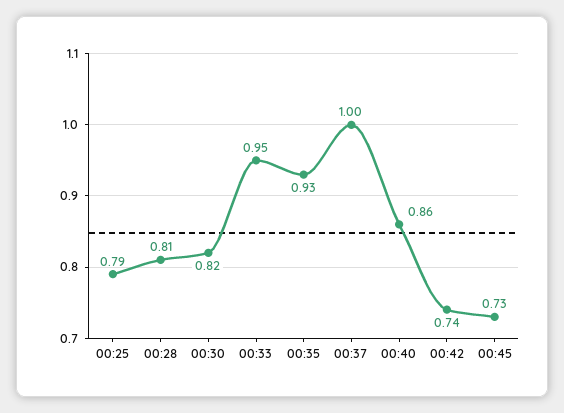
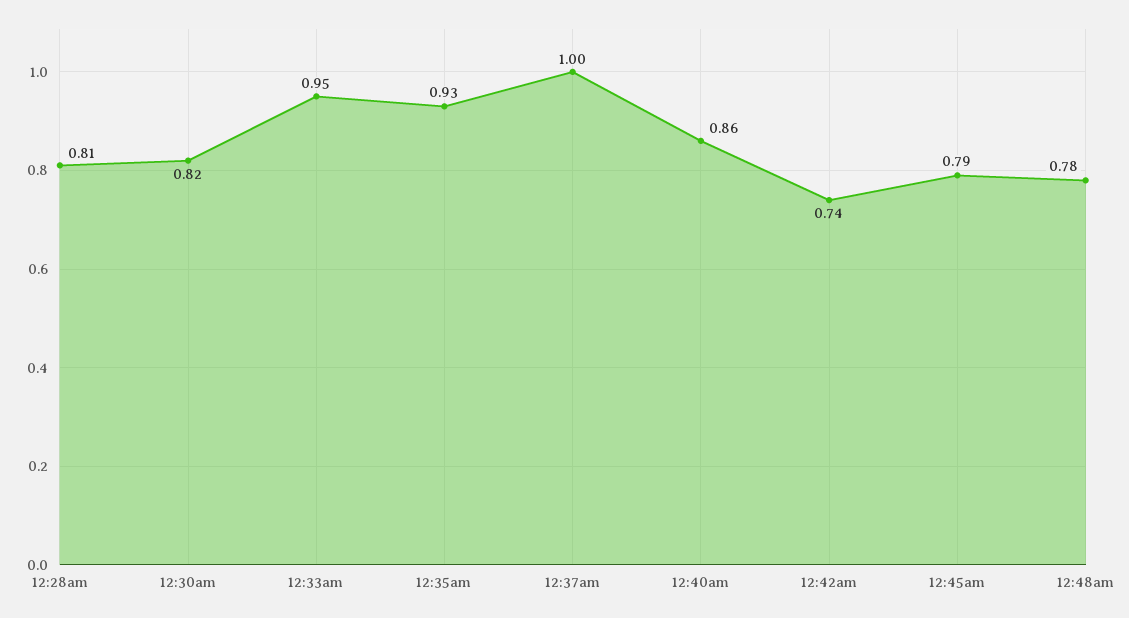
00:25: 0.79 -> none
00:45: 0.73 -> 0.79
12:48am: none -> 0.78

